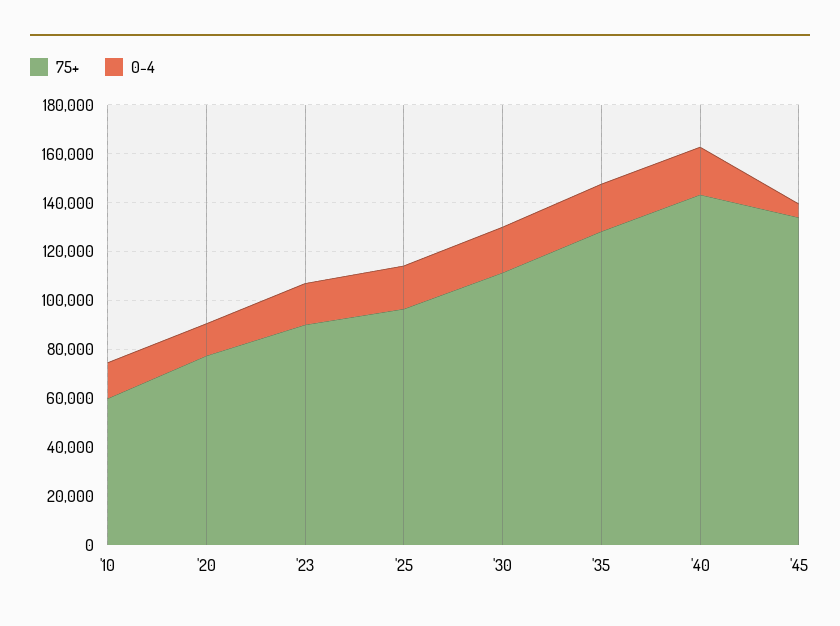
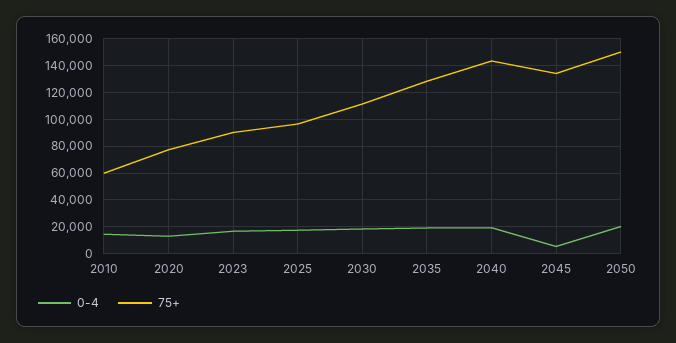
0-4, 2050: none -> 20000
75+, 2050: none -> 150000

